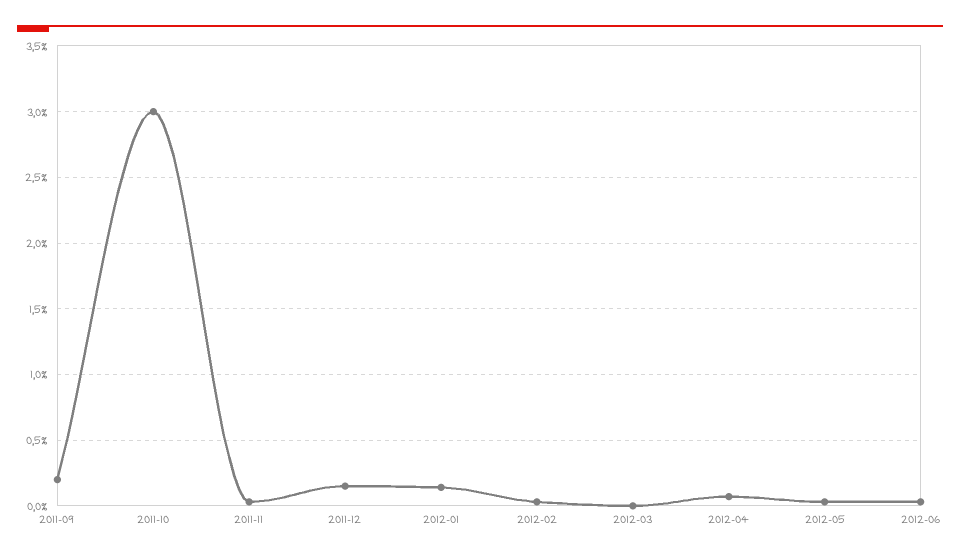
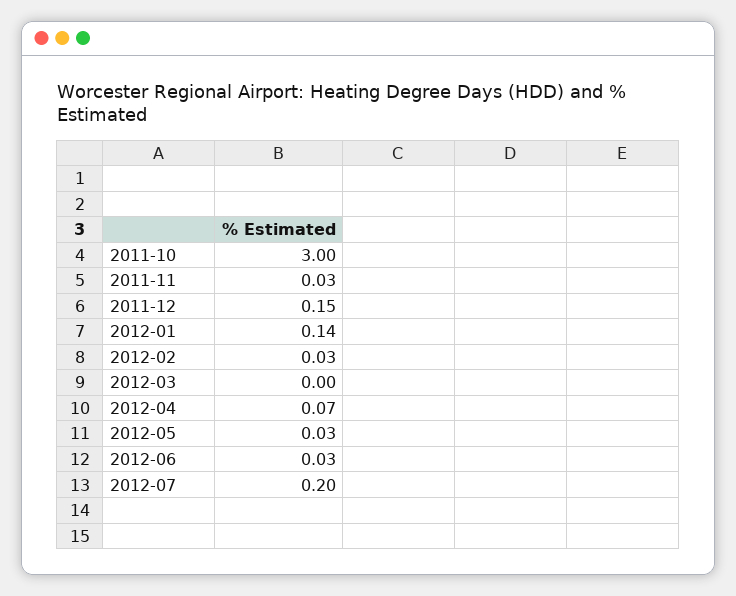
2011-09: 0.2 -> none
2012-07: none -> 0.2

